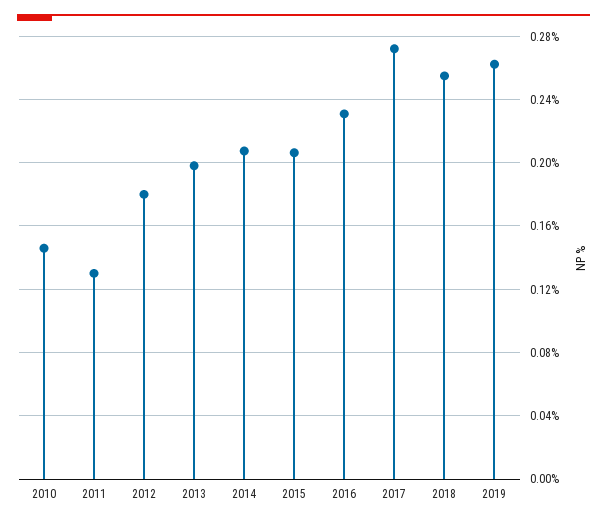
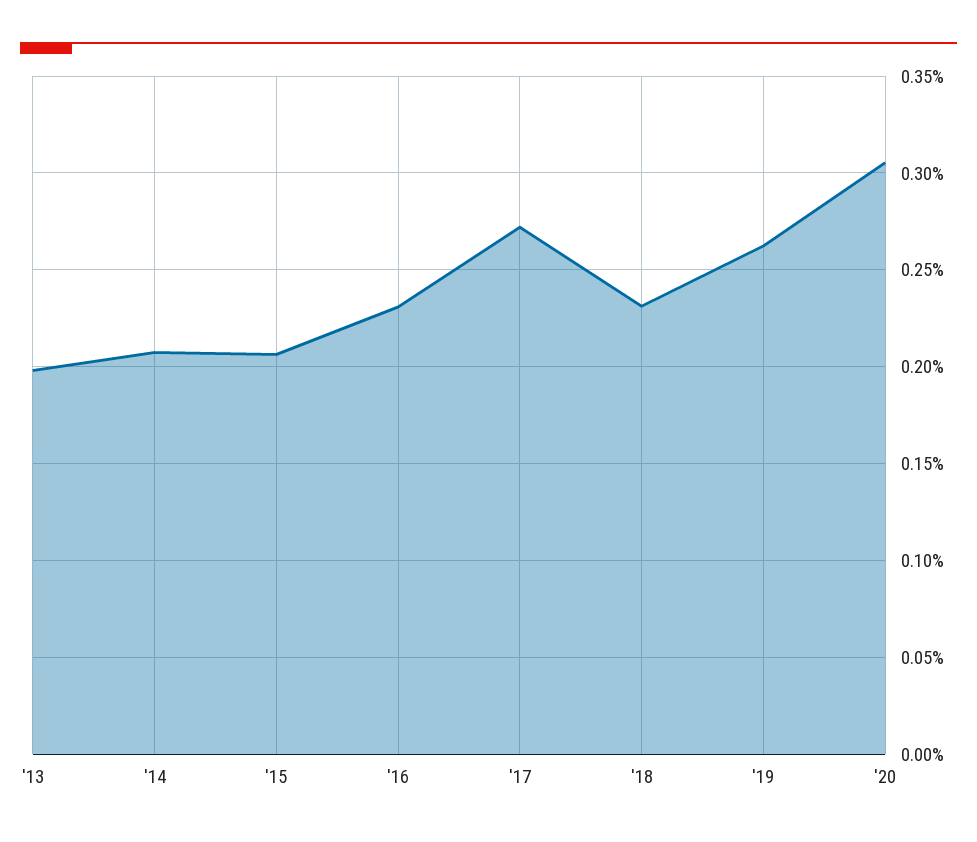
2010: 0.145 -> none
2011: 0.13 -> none
2012: 0.18 -> none
2018: 0.255 -> 0.23
'20: none -> 0.305

